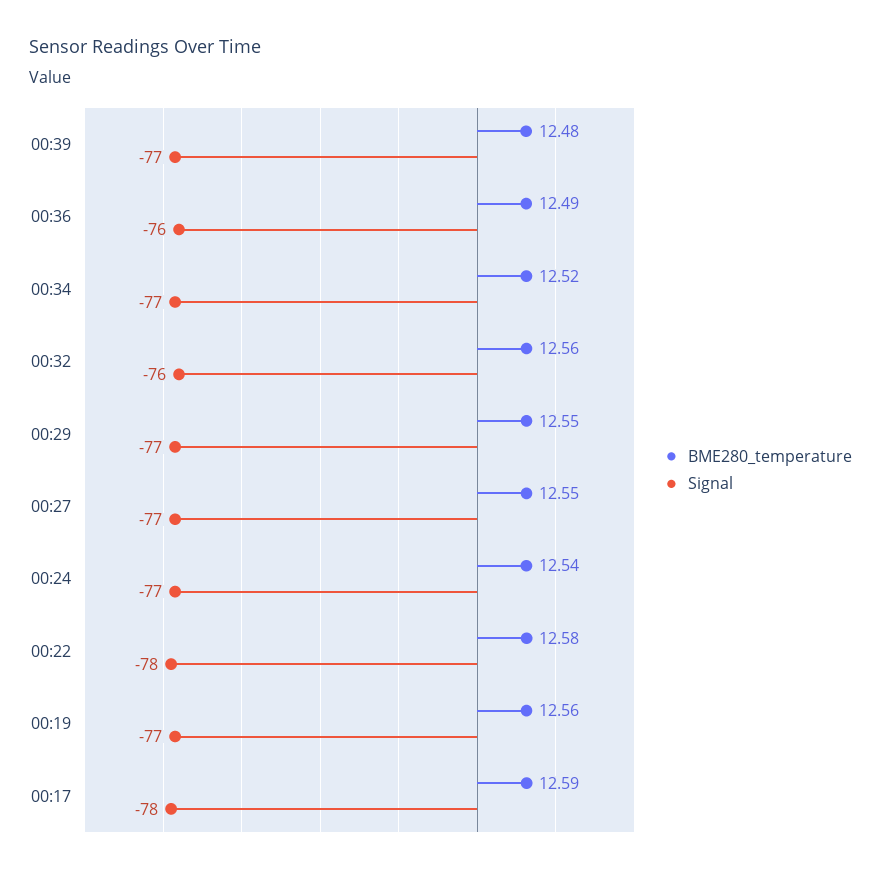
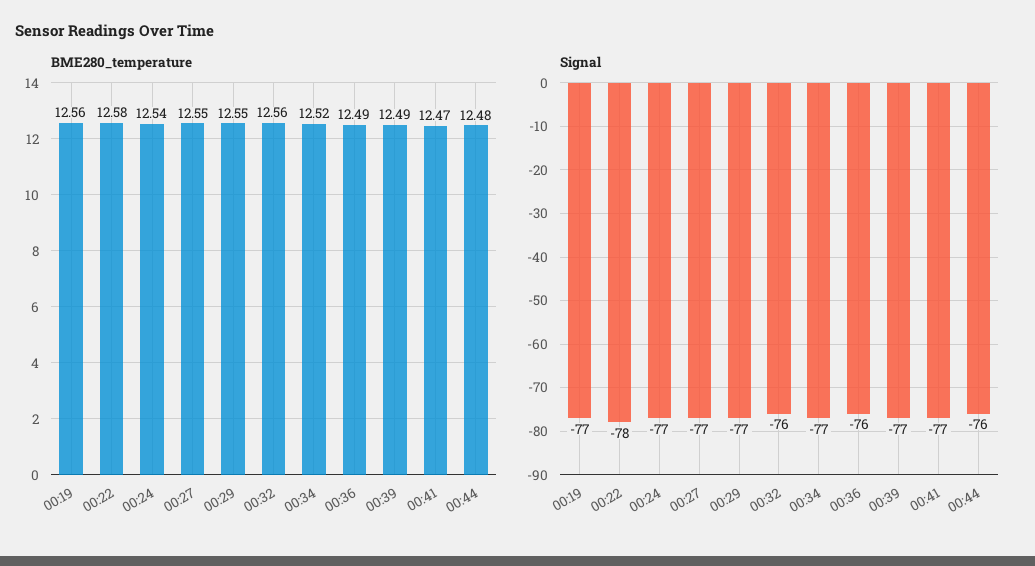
BME280_temperature, 00:39: 12.48 -> 12.49
BME280_temperature, 00:17: 12.59 -> none
Signal, 00:17: -78 -> none
BME280_temperature, 00:41: none -> 12.47
BME280_temperature, 00:44: none -> 12.48
Signal, 00:41: none -> -77
Signal, 00:44: none -> -76

